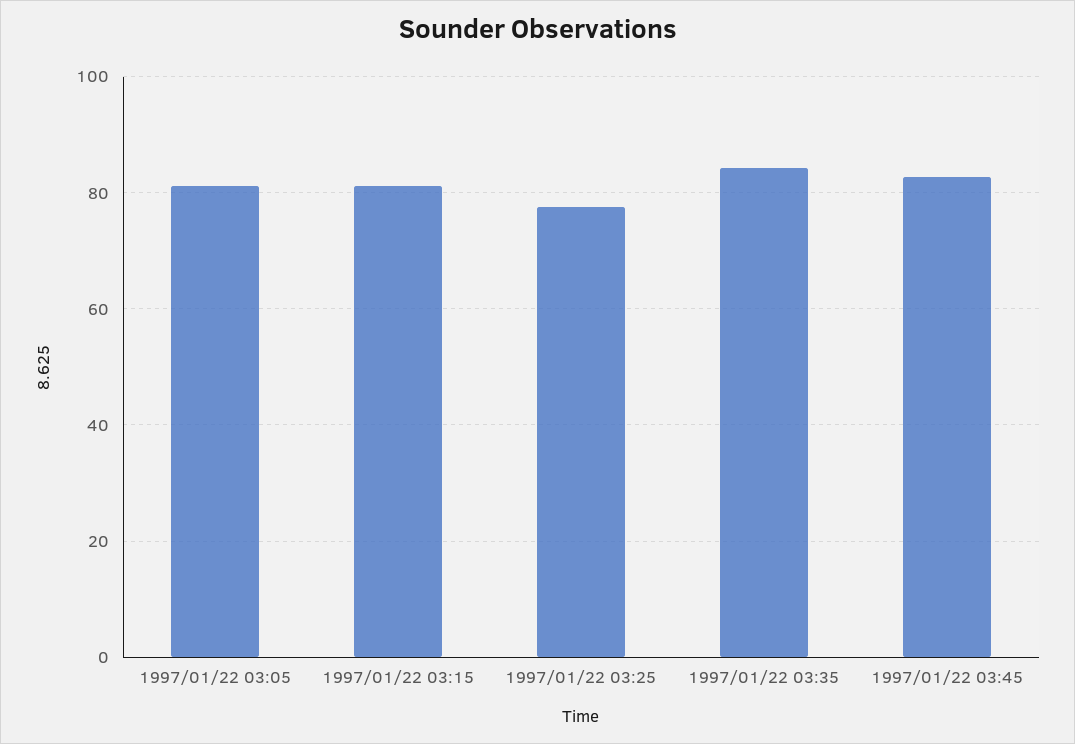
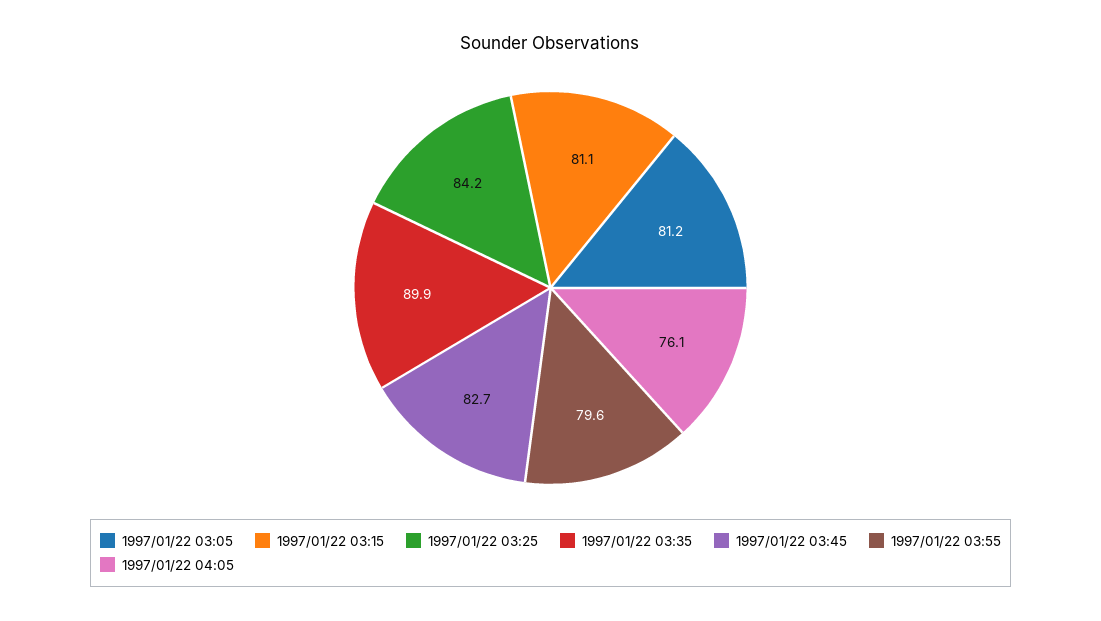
1997/01/22 03:25: 78 -> 84.2
1997/01/22 03:35: 84 -> 89.9
1997/01/22 03:55: none -> 79.6
1997/01/22 04:05: none -> 76.1

